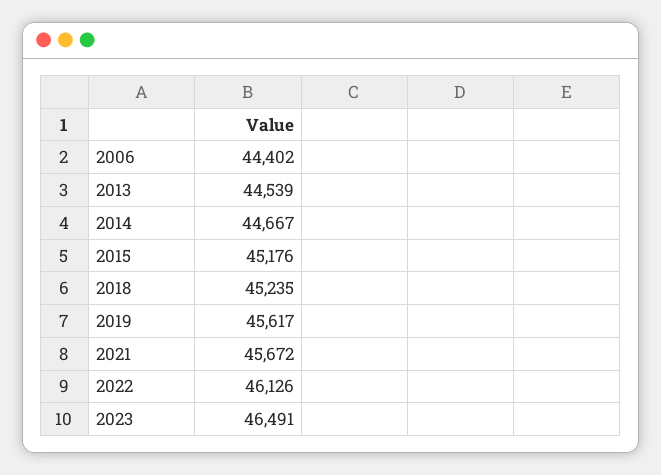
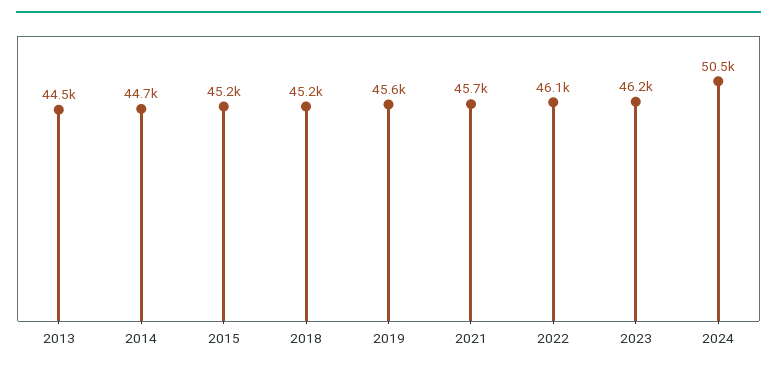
2006: 44402 -> none
2023: 46491 -> 46200
2024: none -> 50500

